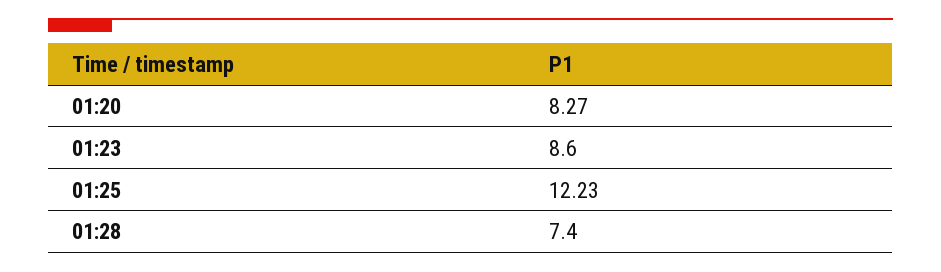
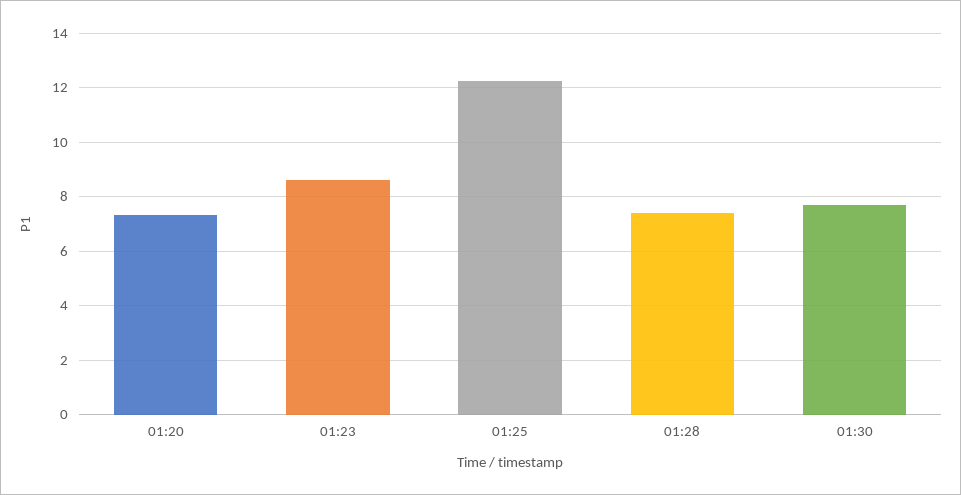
01:20: 8.27 -> 7.25
01:30: none -> 7.75

